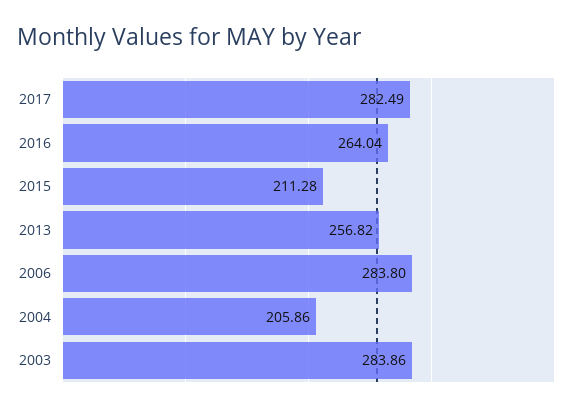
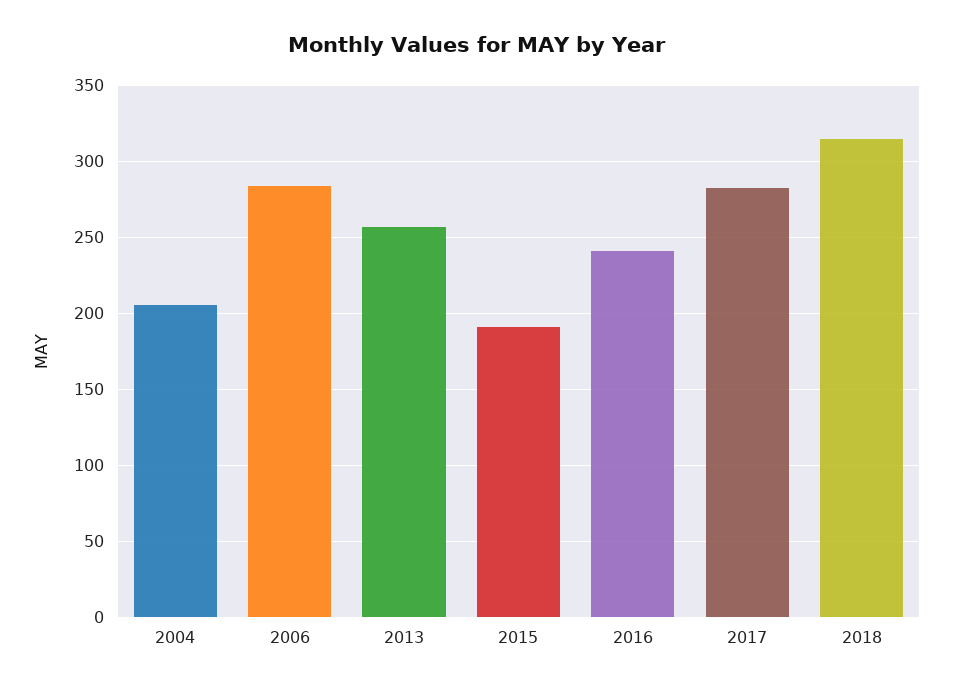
2016: 264.04 -> 240
2015: 211.28 -> 190
2003: 283.86 -> none
2018: none -> 315

